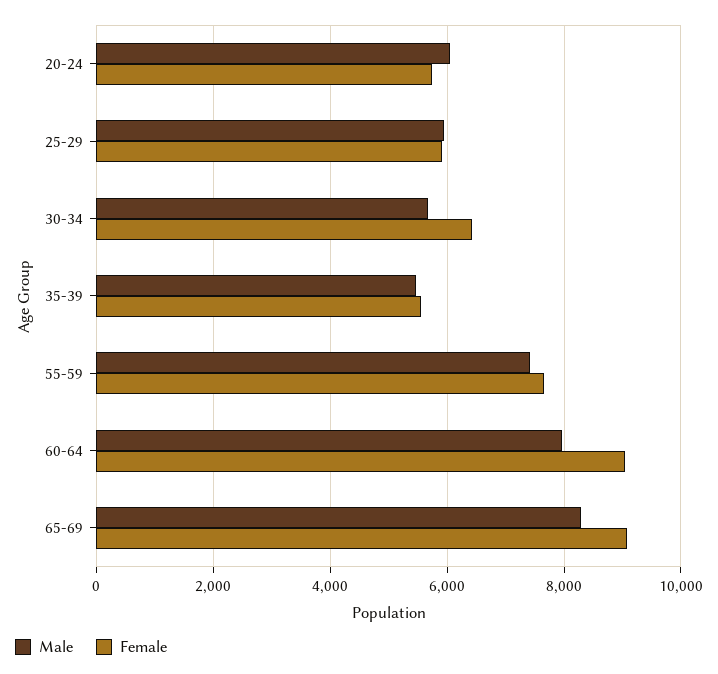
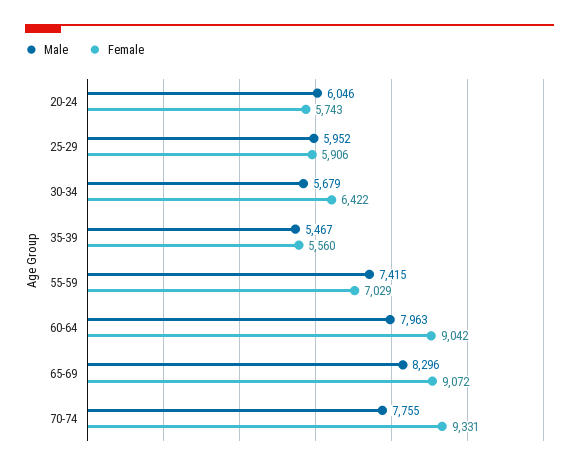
Female, 55-59: 7600 -> 7029
Male, 70-74: none -> 7755
Female, 70-74: none -> 9331

